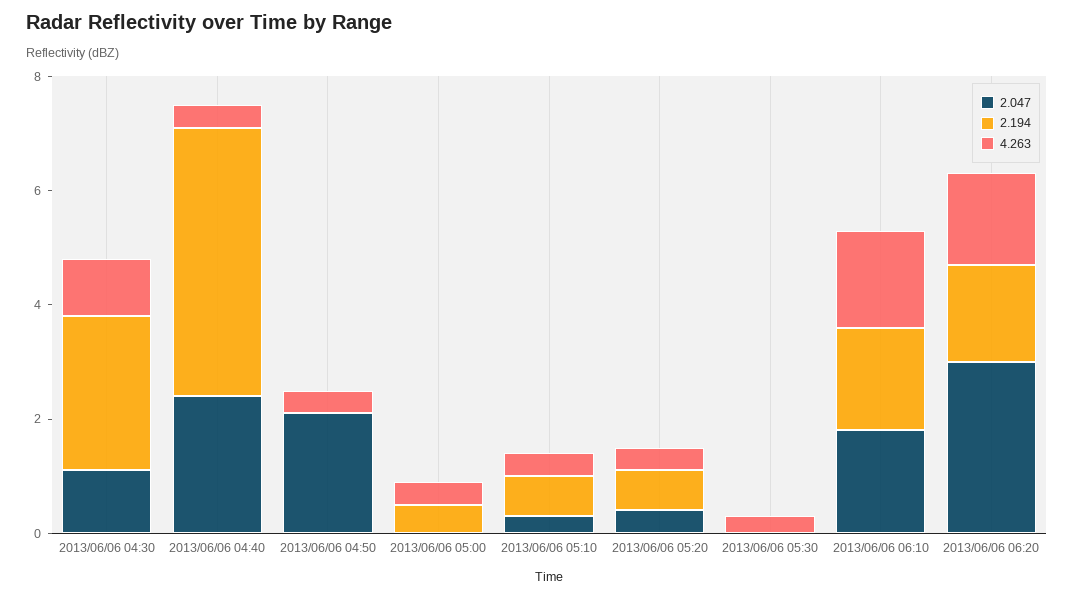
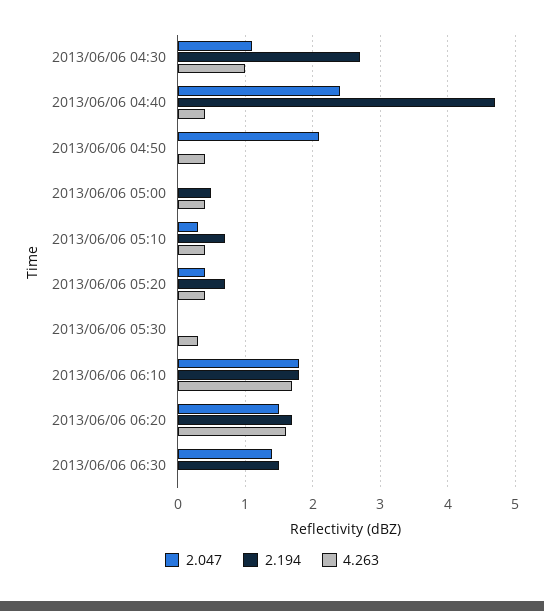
2.047, 2013/06/06 06:20: 3 -> 1.5
2.047, 2013/06/06 06:30: none -> 1.4
2.194, 2013/06/06 06:30: none -> 1.5
4.263, 2013/06/06 06:30: none -> 0

